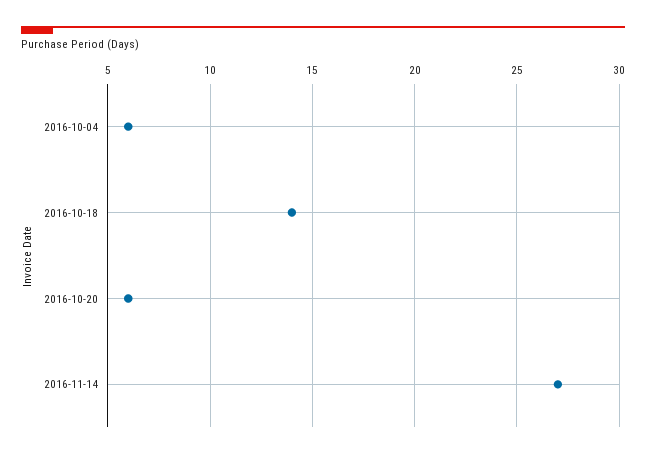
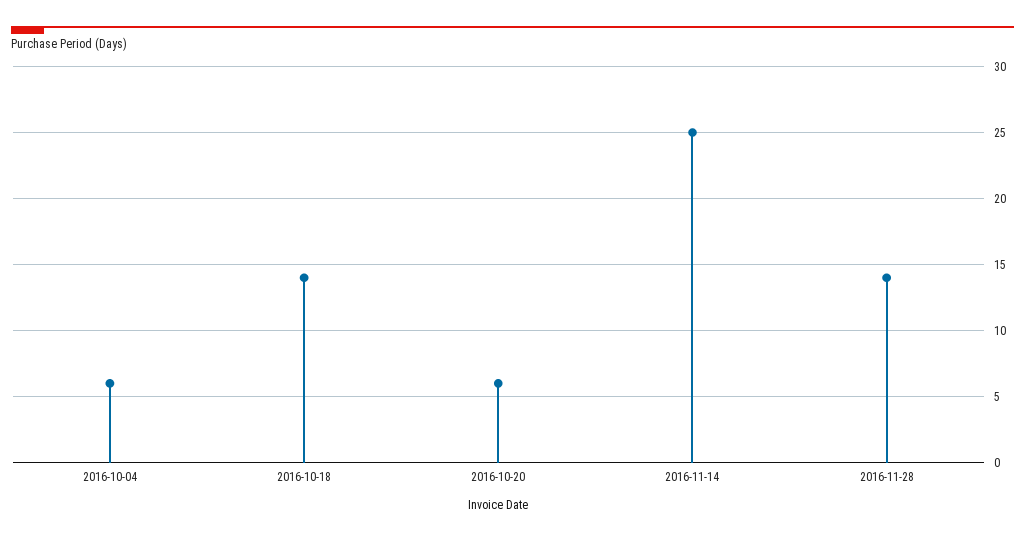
2016-11-14: 27 -> 25
2016-11-28: none -> 14

